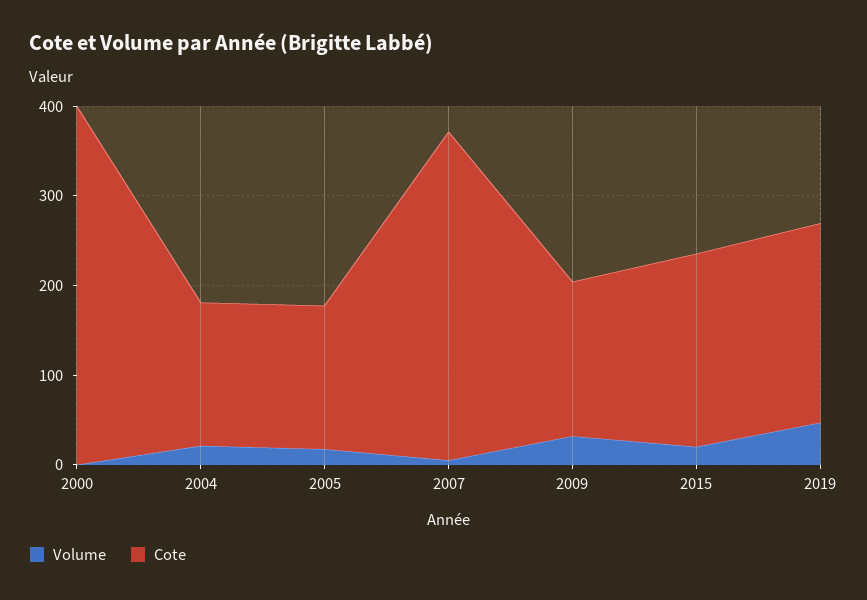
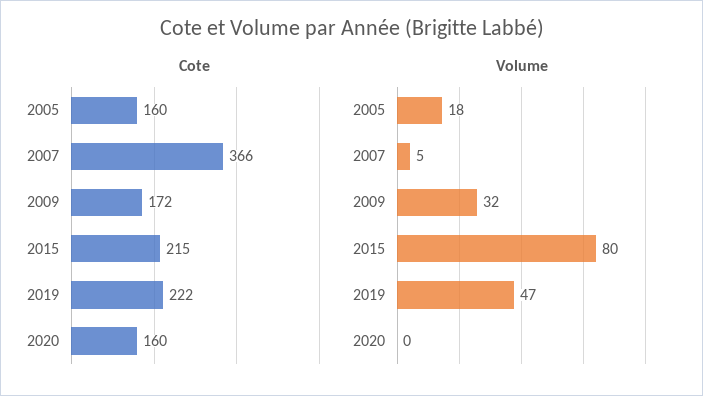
Volume, 2000: 0 -> none
Cote, 2000: 400 -> none
Volume, 2004: 20 -> none
Cote, 2004: 160 -> none
Volume, 2015: 20 -> 80
Cote, 2020: none -> 160
Volume, 2020: none -> 0

